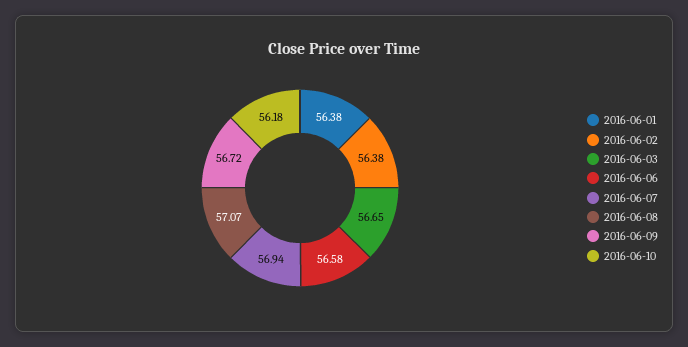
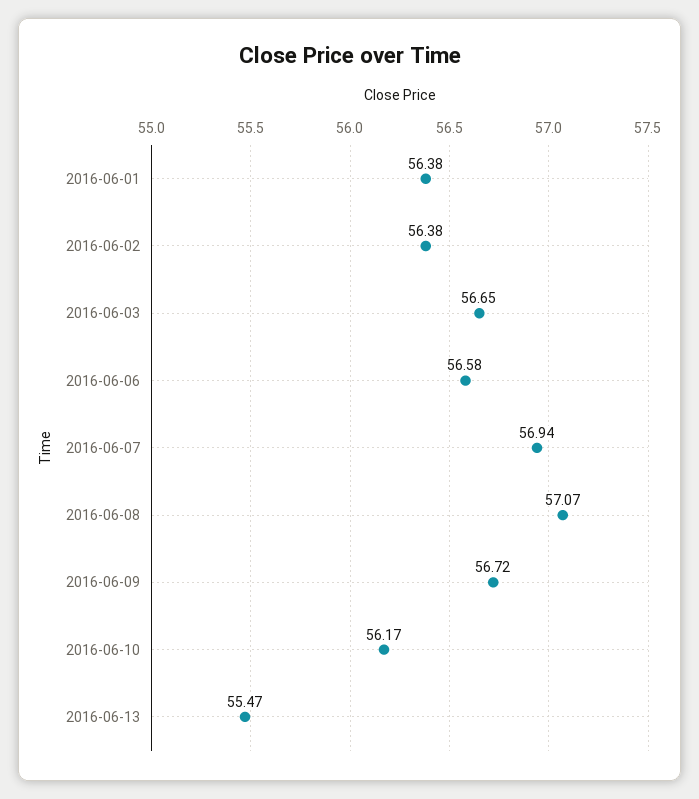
2016-06-10: 56.18 -> 56.17
2016-06-13: none -> 55.47

